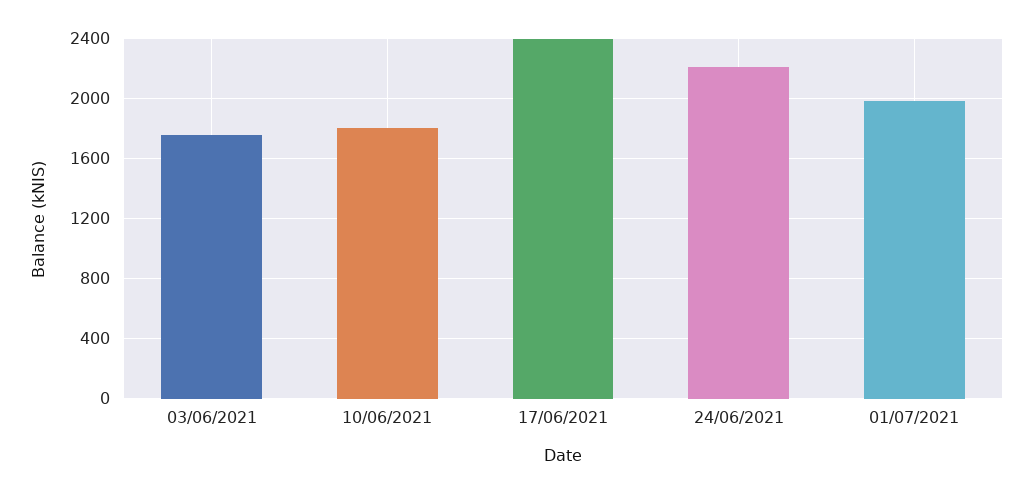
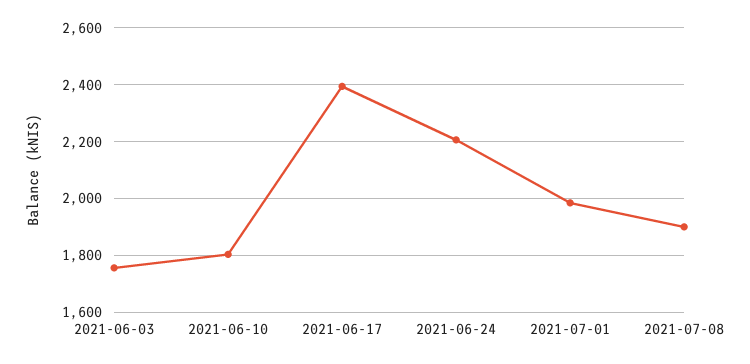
2021-07-08: none -> 1900

